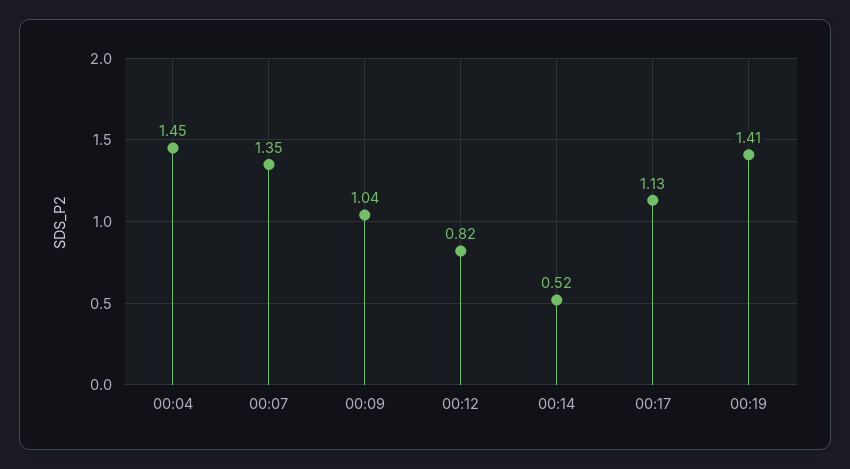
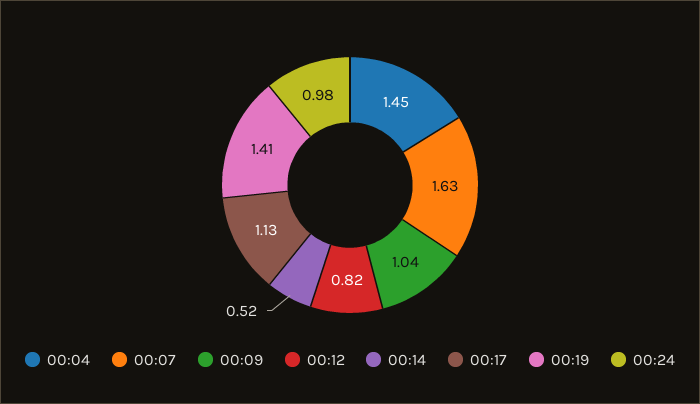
00:07: 1.35 -> 1.63
00:24: none -> 0.98

